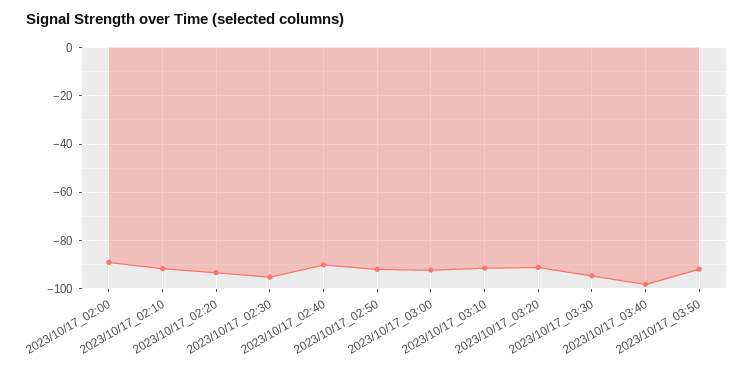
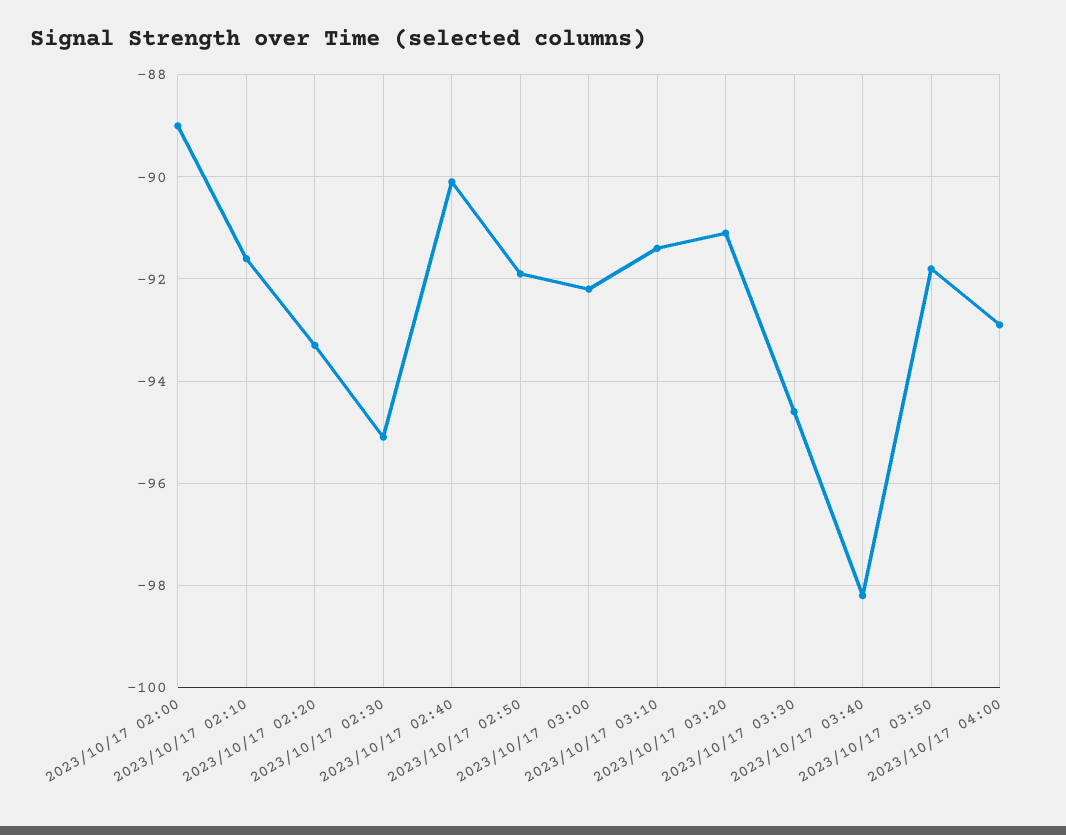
2023/10/17 04:00: none -> -93

